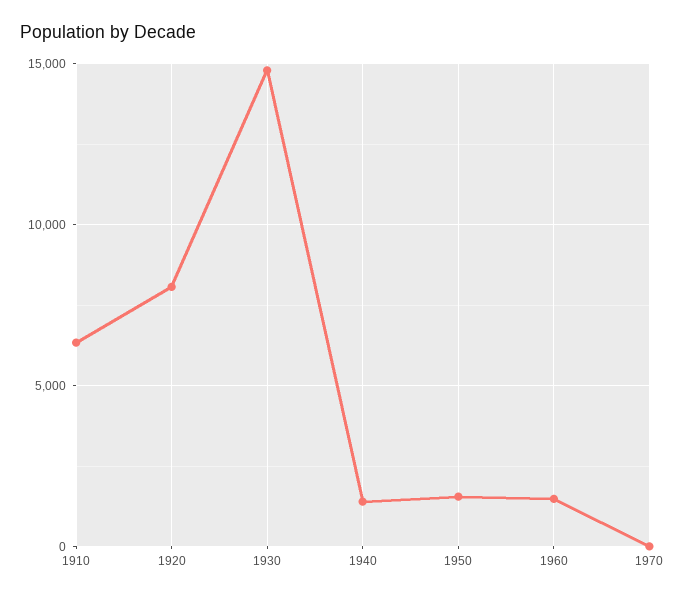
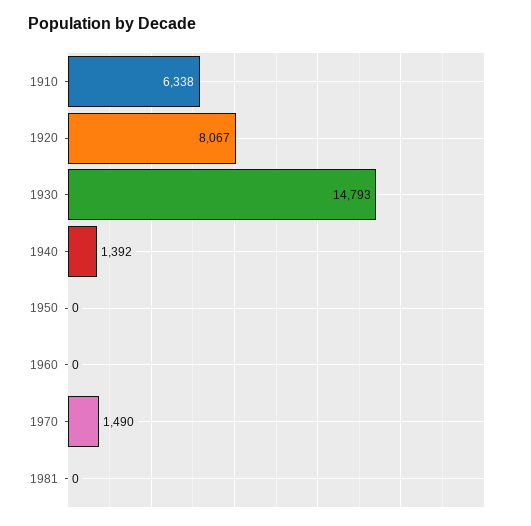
1950: 1500 -> 0
1960: 1500 -> 0
1970: 0 -> 1490
1981: none -> 0

